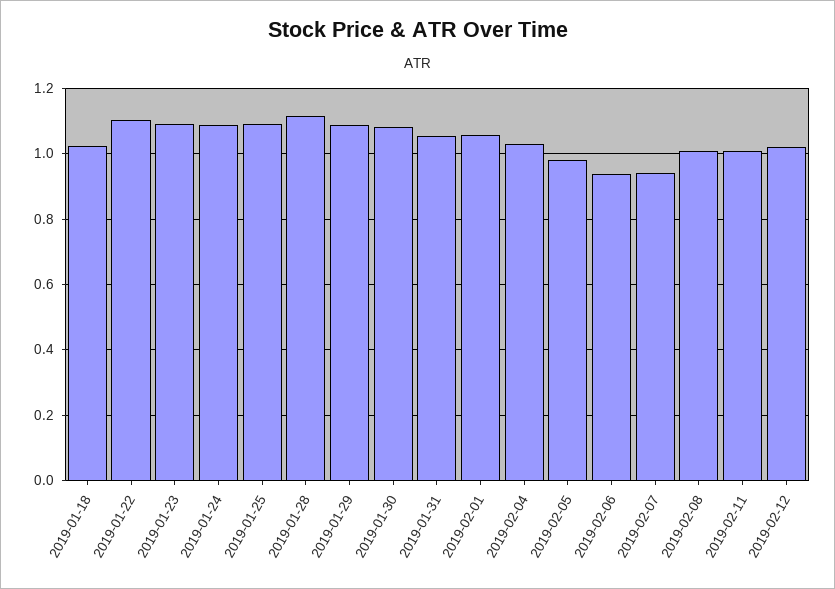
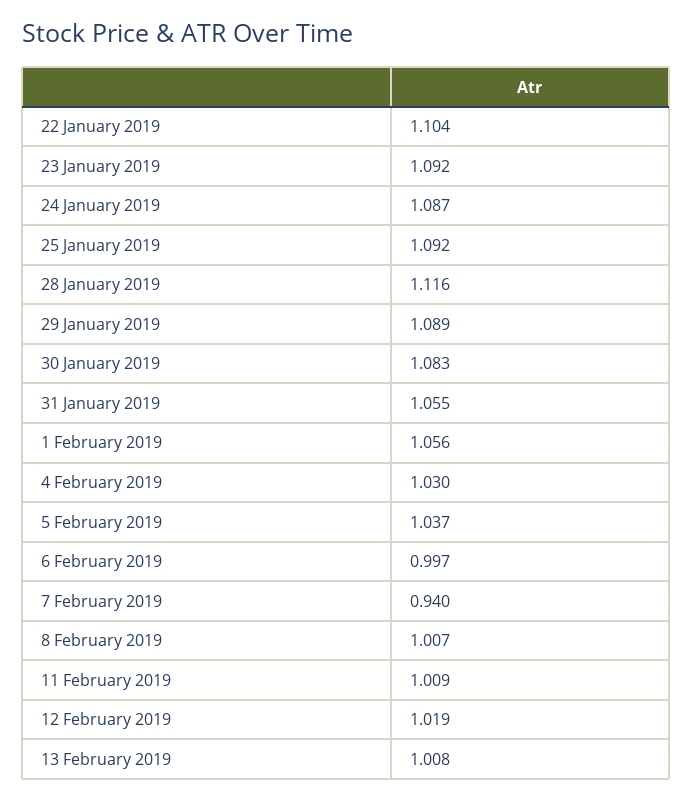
2019-01-18: 1.02 -> none
2019-02-05: 0.98 -> 1.037
2019-02-06: 0.94 -> 0.997
13 February 2019: none -> 1.008

